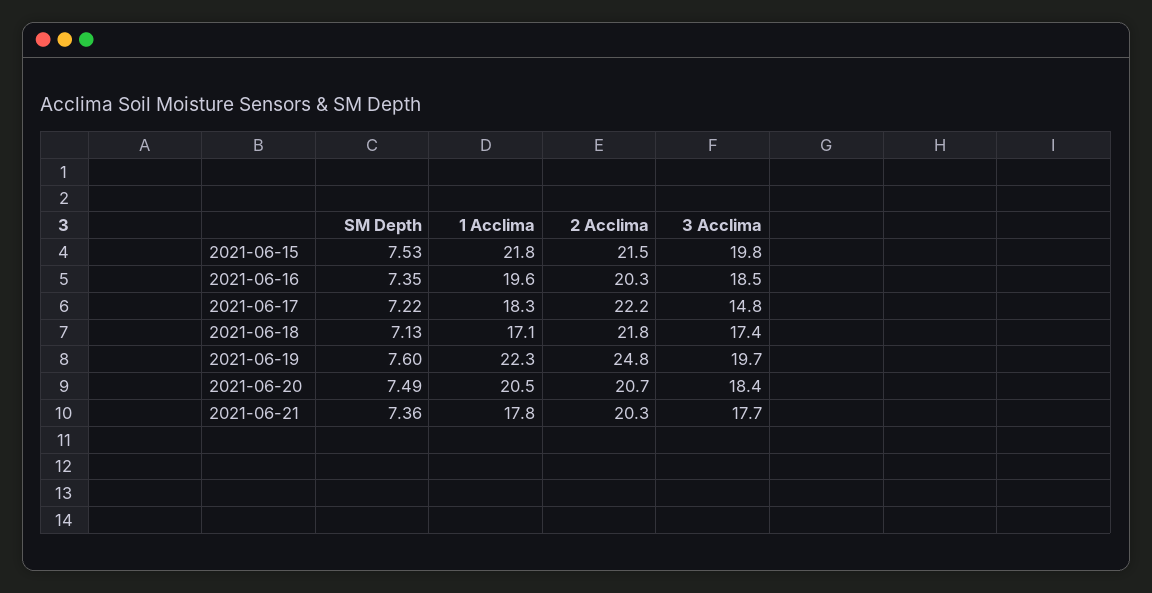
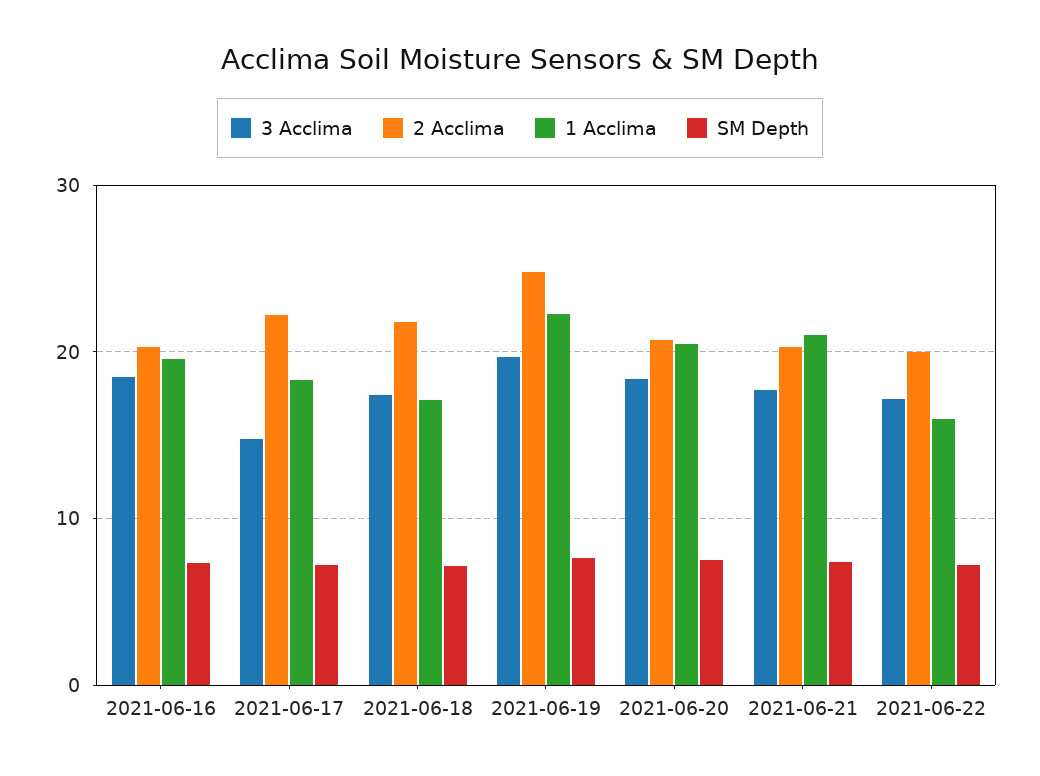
SM Depth, 2021-06-15: 7.53 -> none
1 Acclima, 2021-06-15: 21.8 -> none
2 Acclima, 2021-06-15: 21.5 -> none
3 Acclima, 2021-06-15: 19.8 -> none
1 Acclima, 2021-06-21: 17.8 -> 21
3 Acclima, 2021-06-22: none -> 17
2 Acclima, 2021-06-22: none -> 20
1 Acclima, 2021-06-22: none -> 16
SM Depth, 2021-06-22: none -> 7

